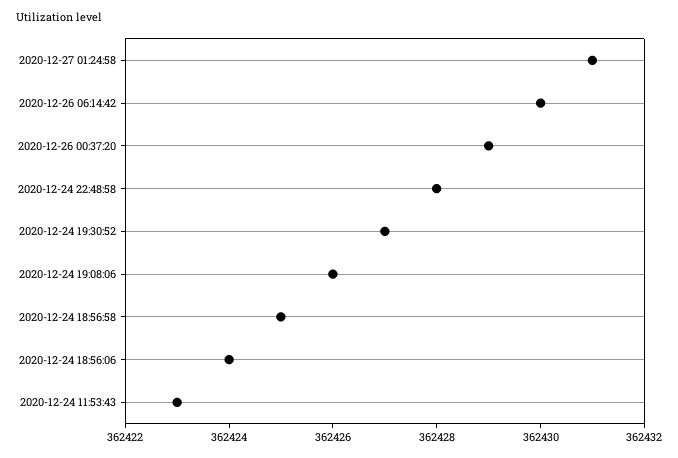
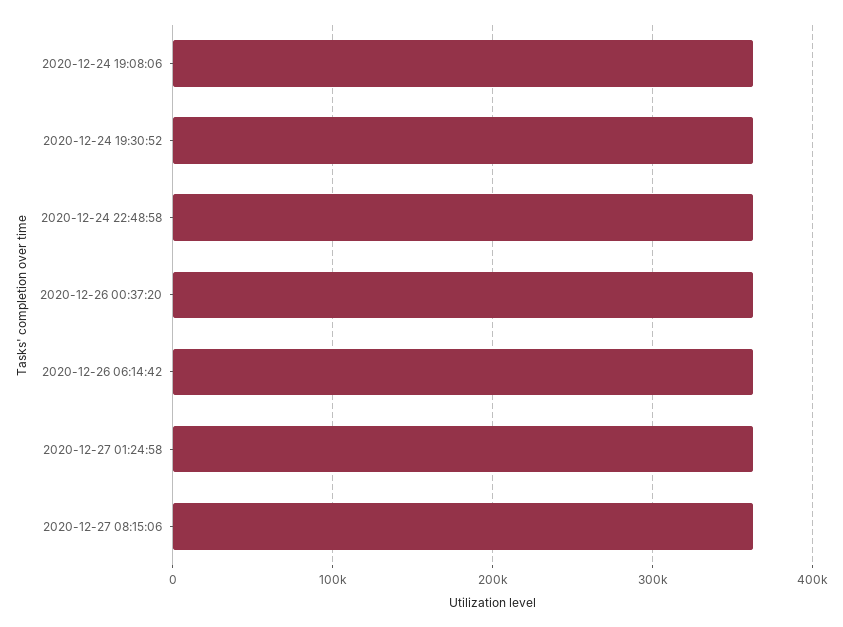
2020-12-24 18:56:58: 362425 -> none
2020-12-24 18:56:06: 362424 -> none
2020-12-24 11:53:43: 362423 -> none
2020-12-27 08:15:06: none -> 360000

